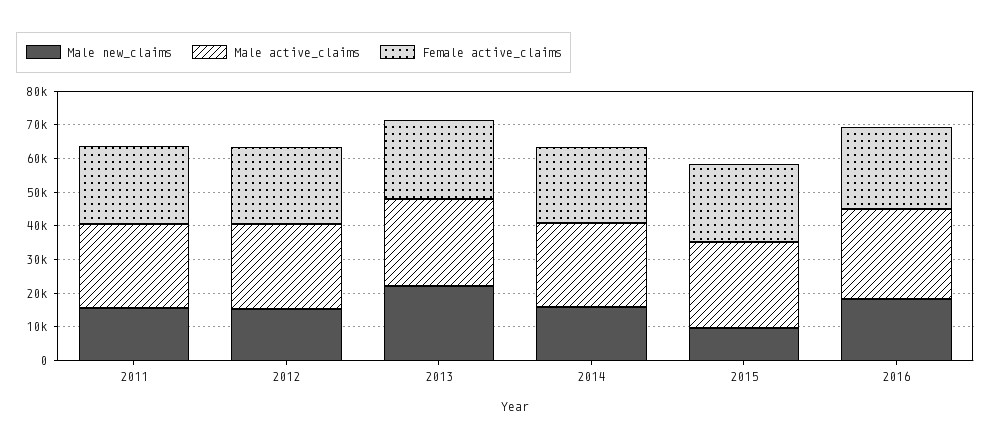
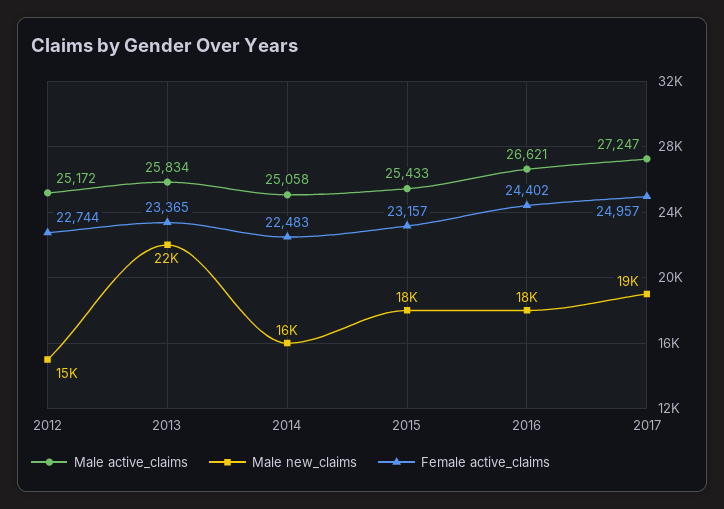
Male new_claims, 2011: 15000 -> none
Male active_claims, 2011: 25000 -> none
Female active_claims, 2011: 22500 -> none
Male new_claims, 2015: 10000 -> 18000
Male active_claims, 2017: none -> 27247
Male new_claims, 2017: none -> 19000
Female active_claims, 2017: none -> 24957

